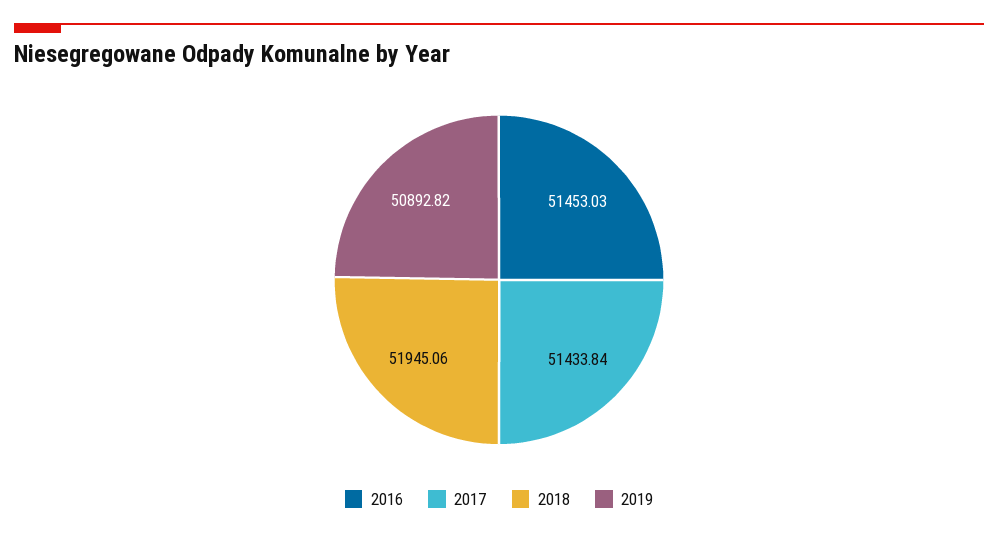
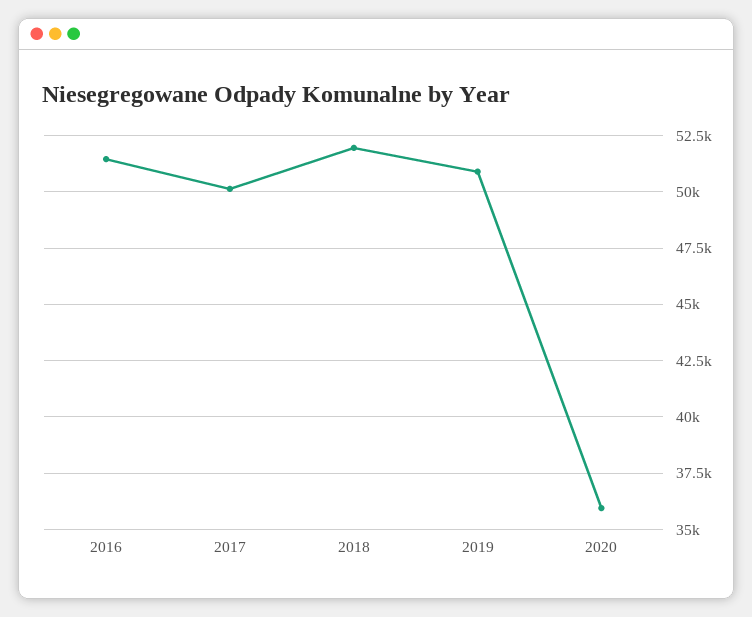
2017: 51433.84 -> 50000
2020: none -> 36000

